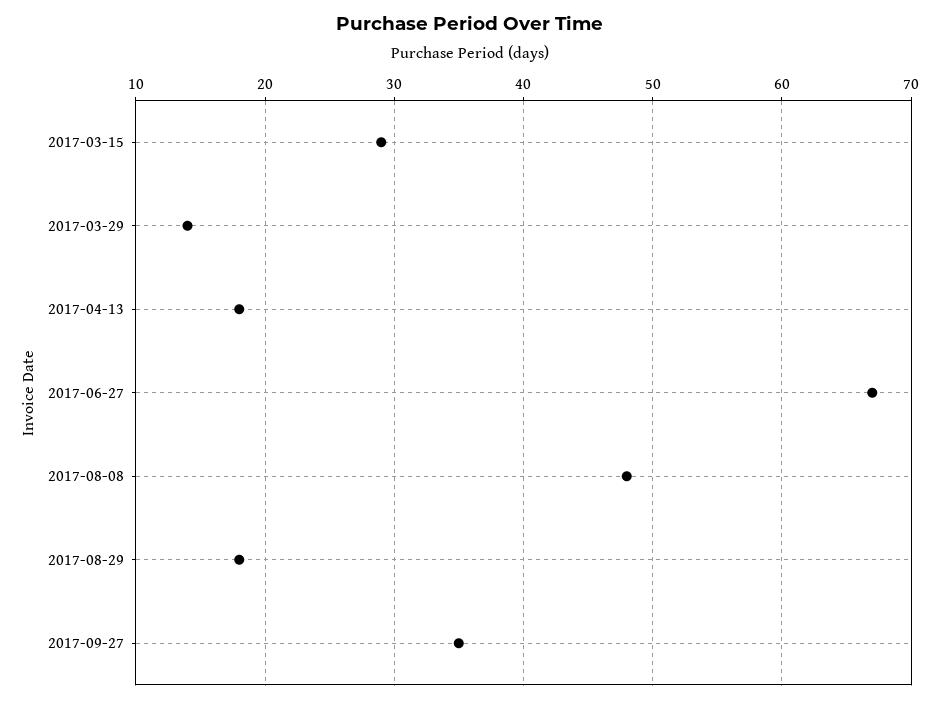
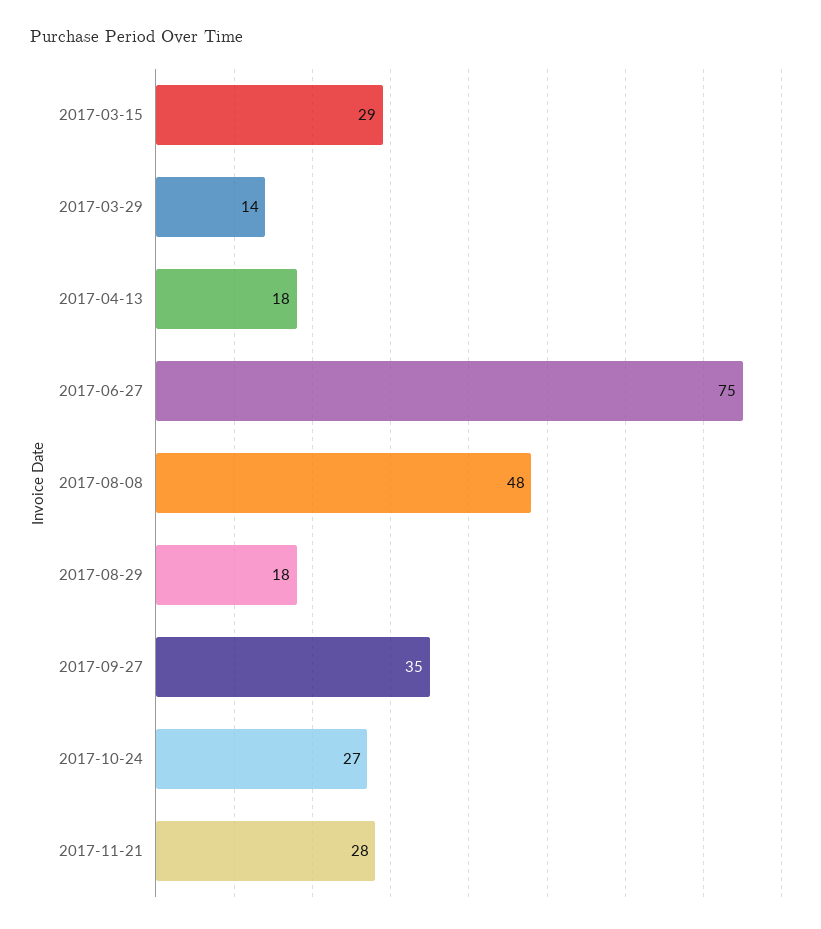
2017-06-27: 67 -> 75
2017-10-24: none -> 27
2017-11-21: none -> 28

